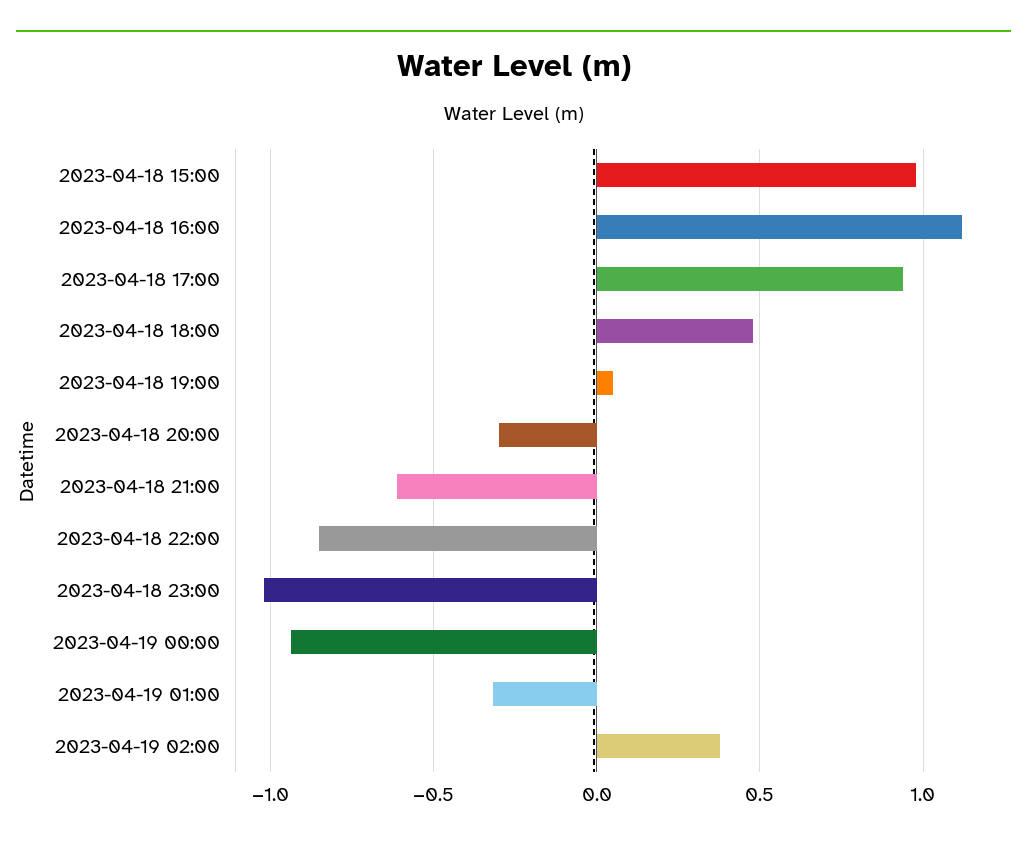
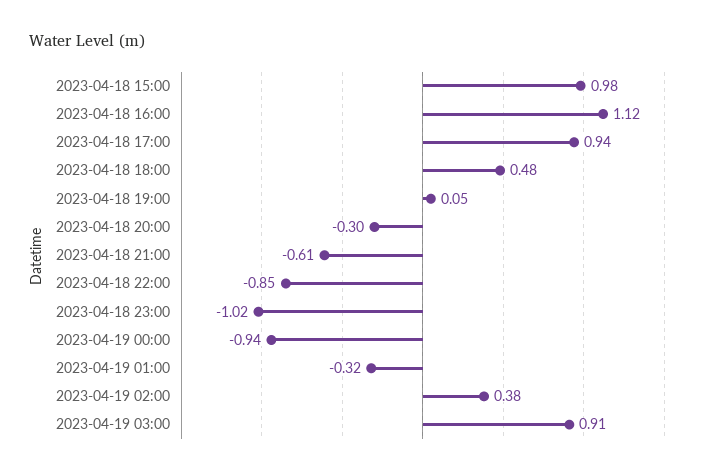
2023-04-19 03:00: none -> 0.91

